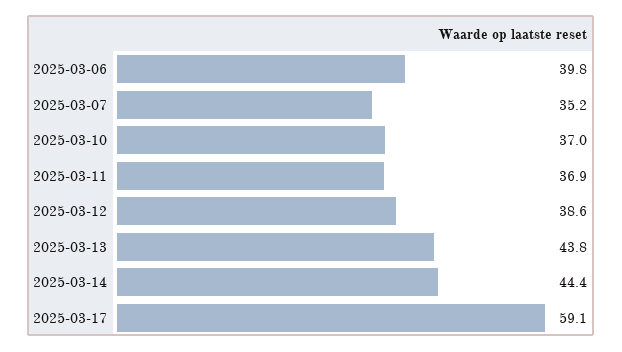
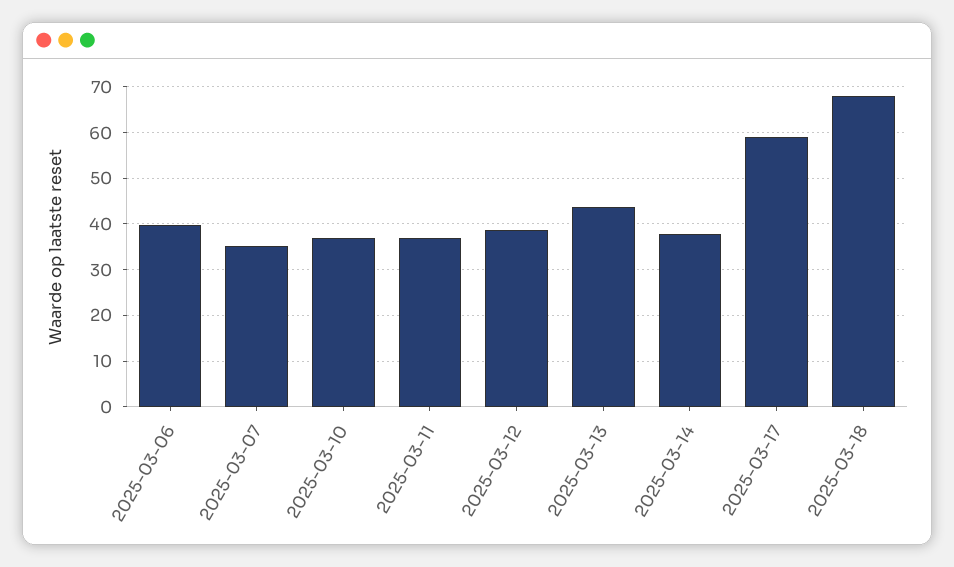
2025-03-14: 44.4 -> 38
2025-03-18: none -> 68

